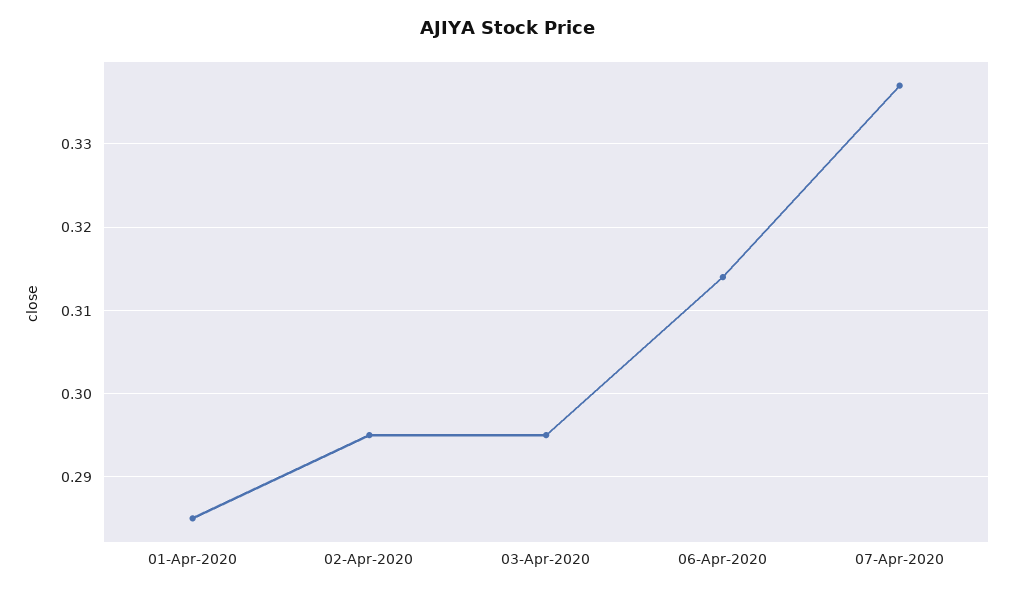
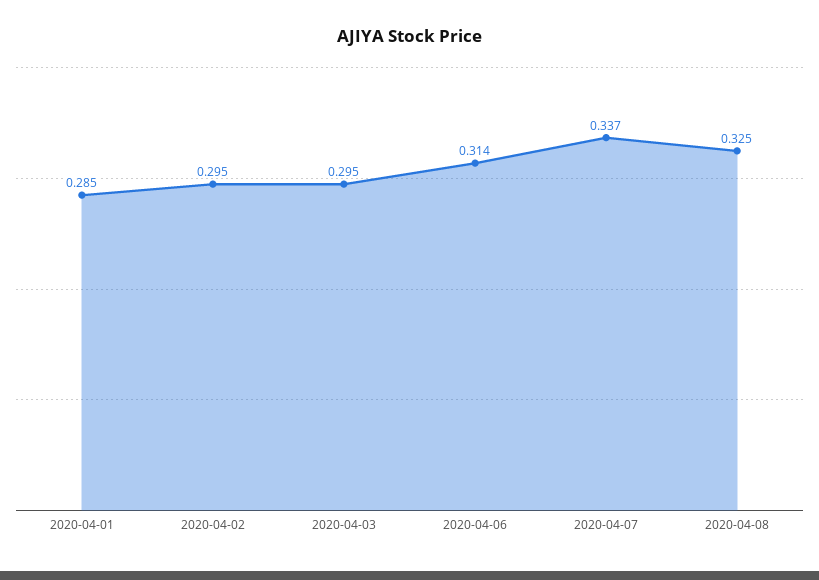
2020-04-08: none -> 0.325

